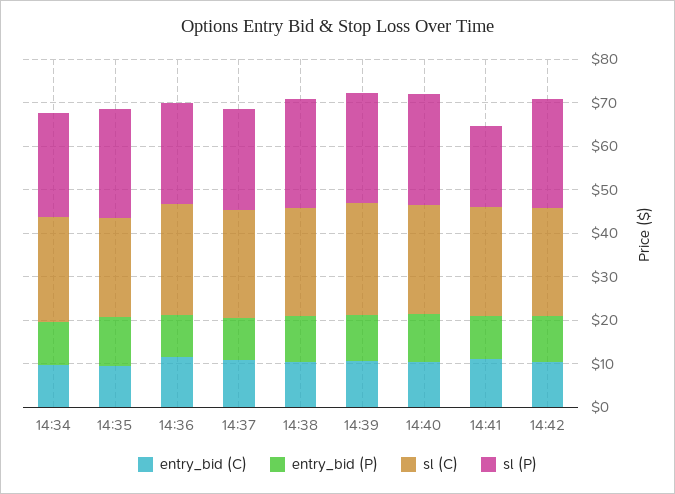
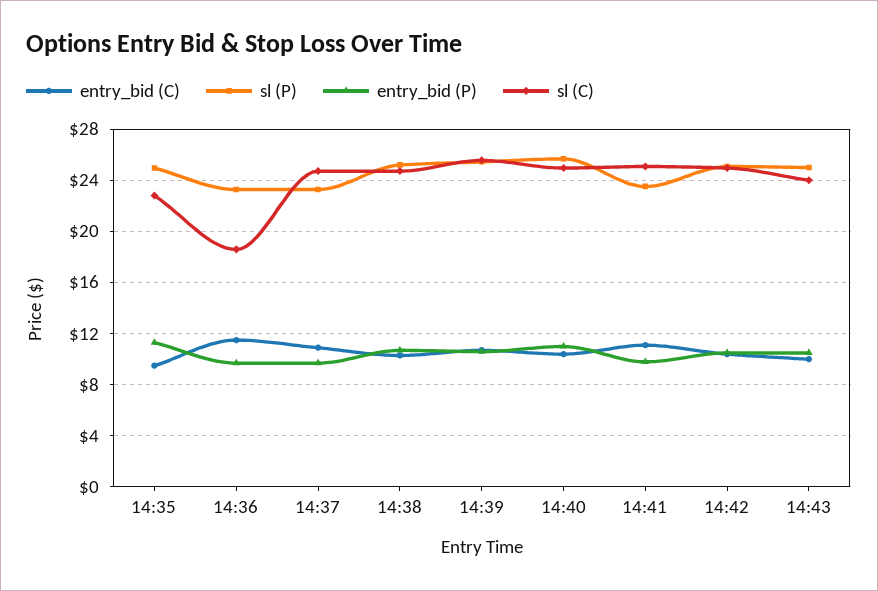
entry_bid (C), 14:34: 10 -> none
entry_bid (P), 14:34: 10 -> none
sl (C), 14:34: 24 -> none
sl (P), 14:34: 24 -> none
sl (C), 14:36: 26 -> 18.5
sl (P), 14:41: 18 -> 23.5
entry_bid (C), 14:43: none -> 10
sl (P), 14:43: none -> 25
entry_bid (P), 14:43: none -> 10.5
sl (C), 14:43: none -> 24

